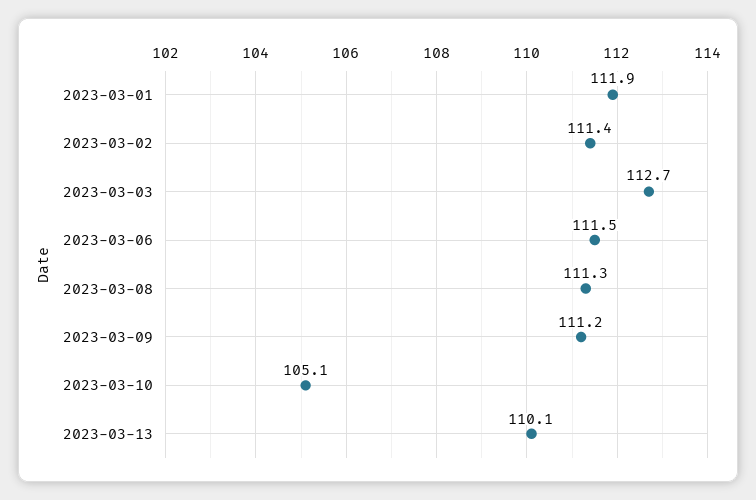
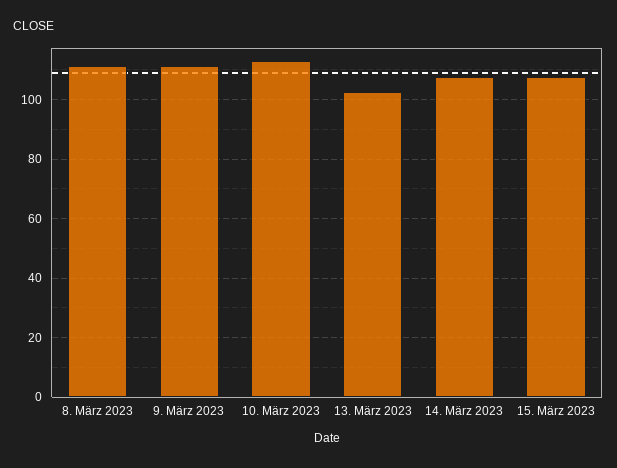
2023-03-01: 111.9 -> none
2023-03-02: 111.4 -> none
2023-03-03: 112.7 -> none
2023-03-06: 111.5 -> none
2023-03-10: 105.1 -> 112.5
2023-03-13: 110.1 -> 102.5
14. März 2023: none -> 107.5
15. März 2023: none -> 107.5

